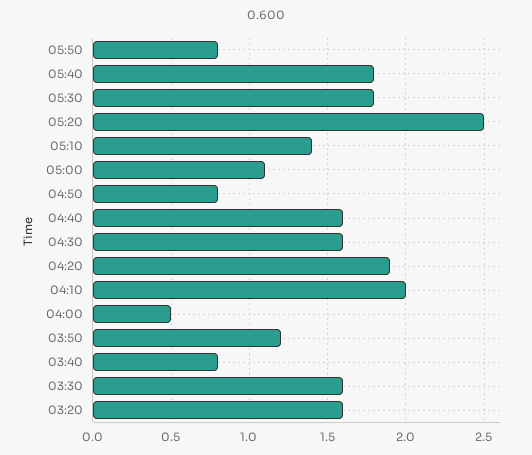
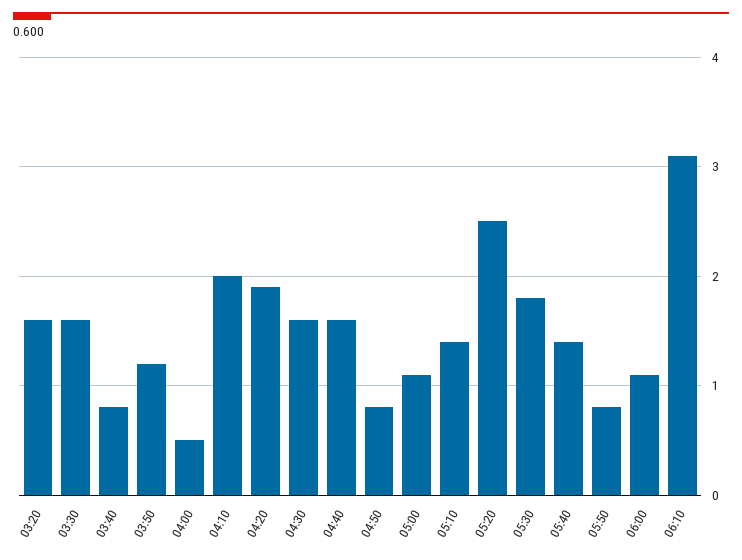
05:40: 1.8 -> 1.4
06:00: none -> 1.1
06:10: none -> 3.1

